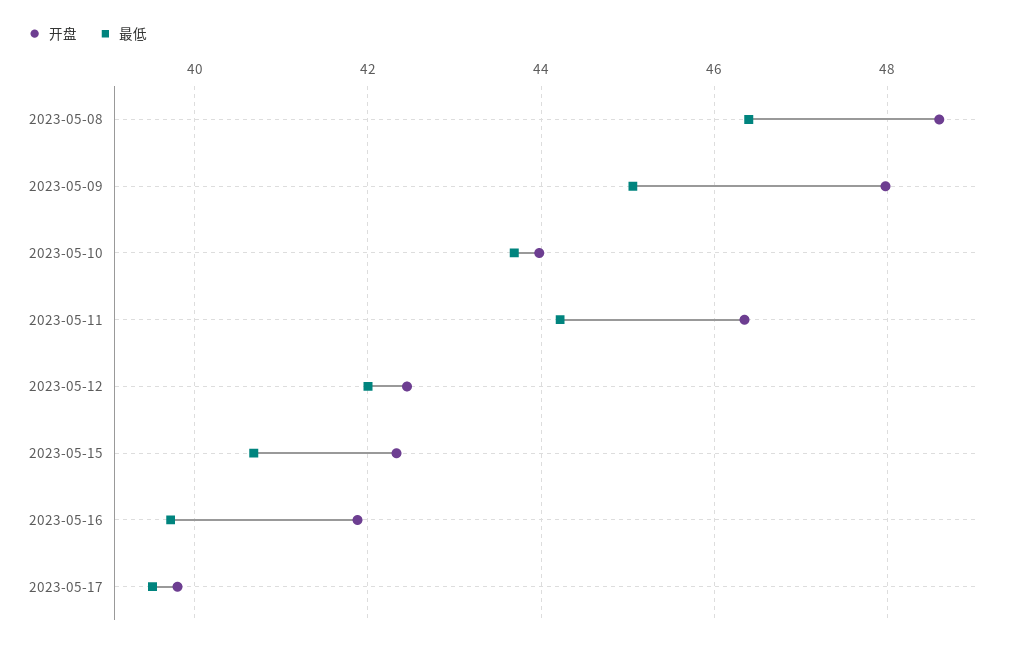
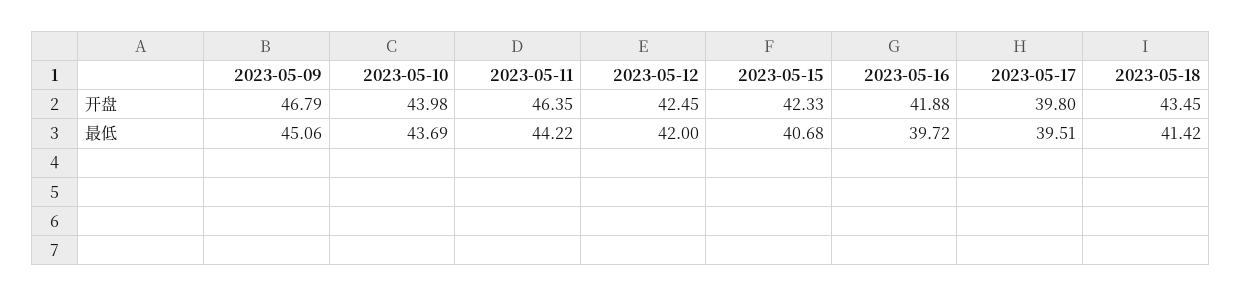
开盘, 2023-05-08: 48.6 -> none
最低, 2023-05-08: 46.4 -> none
开盘, 2023-05-09: 48 -> 46.79
开盘, 2023-05-18: none -> 43.45
最低, 2023-05-18: none -> 41.42

